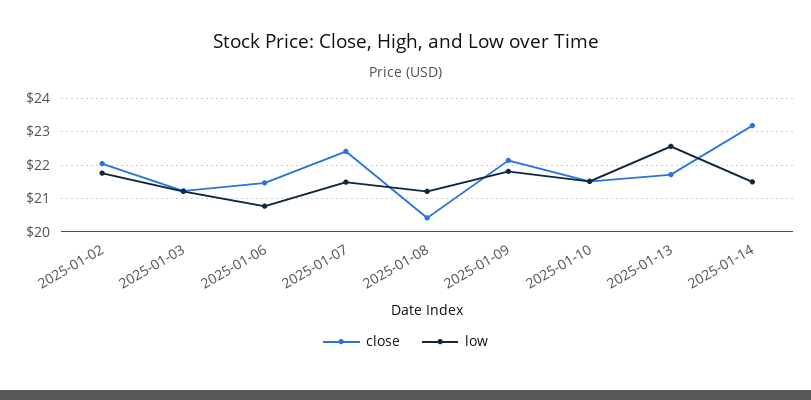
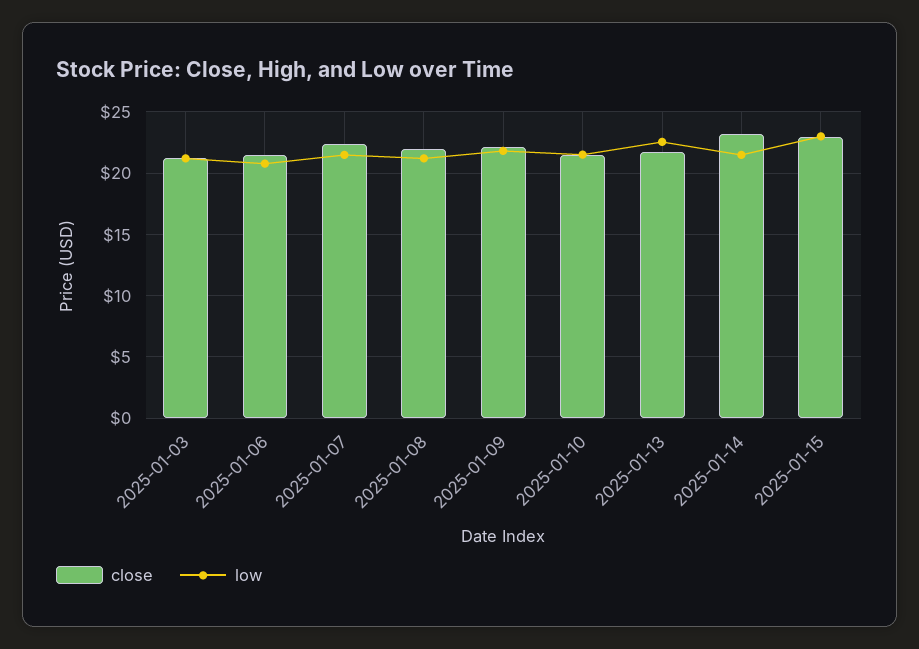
close, 2025-01-02: 22 -> none
low, 2025-01-02: 21.8 -> none
close, 2025-01-08: 20.4 -> 22
close, 2025-01-15: none -> 23
low, 2025-01-15: none -> 23

